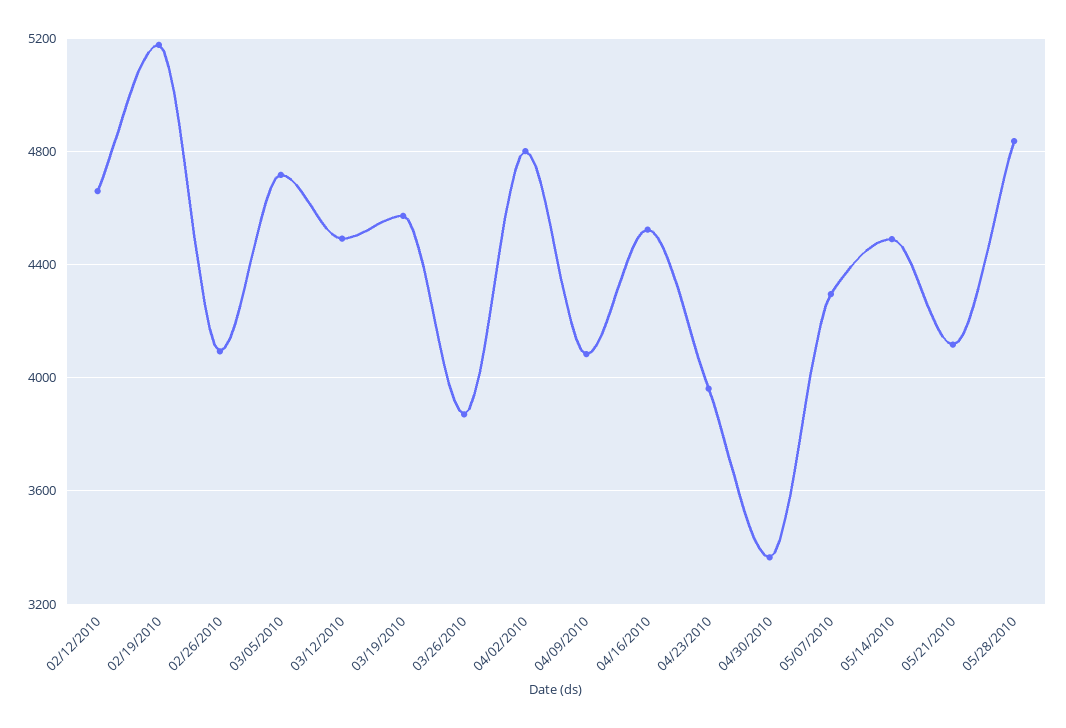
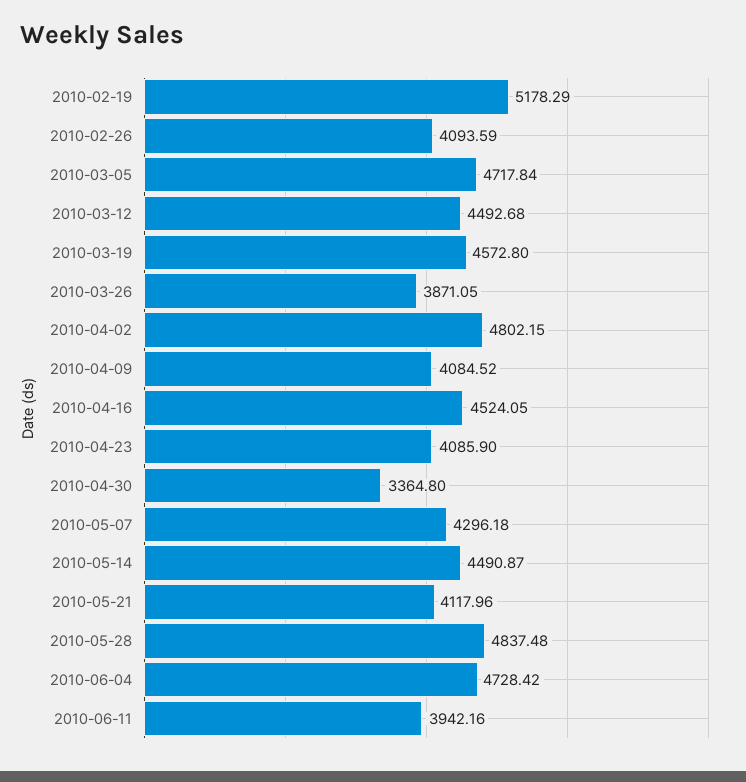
02/12/2010: 4650 -> none
04/23/2010: 3950 -> 4085.9
2010-06-04: none -> 4728.42
2010-06-11: none -> 3942.16

